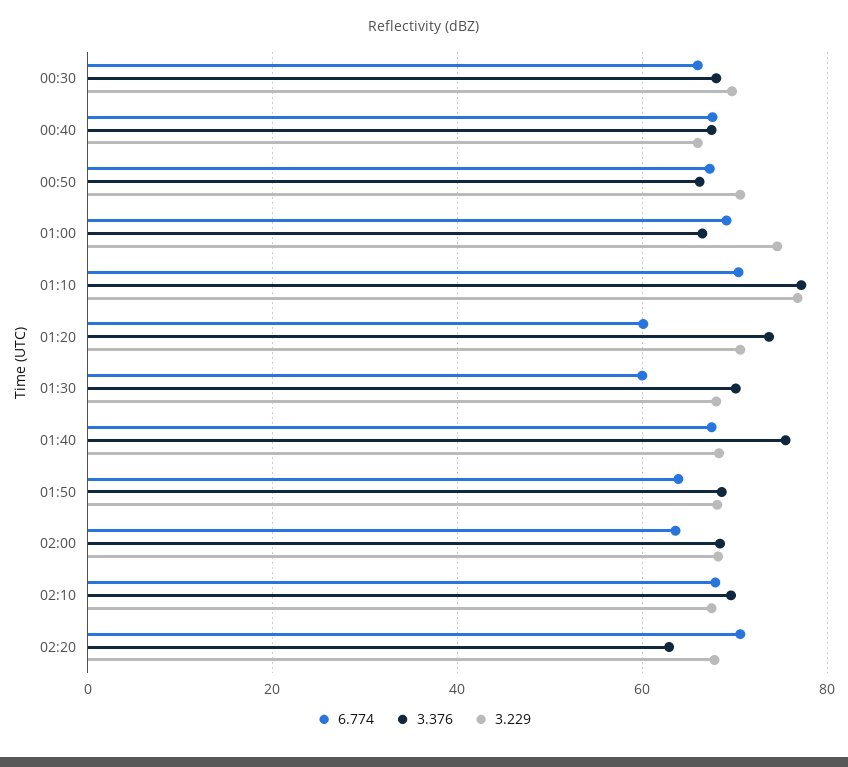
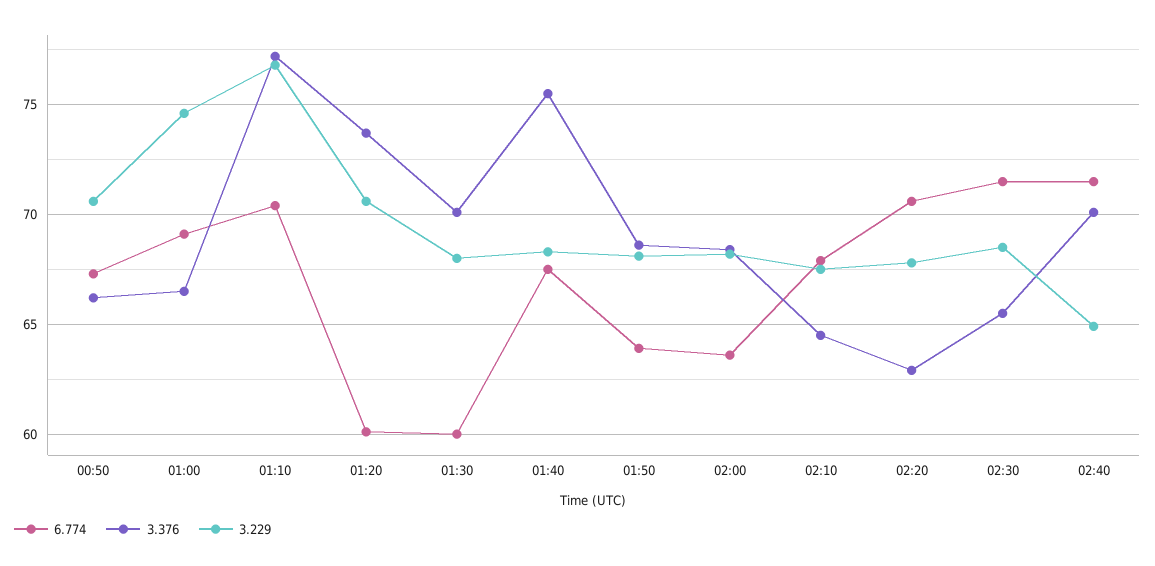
6.774, 00:30: 66 -> none
3.376, 00:30: 68 -> none
3.229, 00:30: 70 -> none
6.774, 00:40: 68 -> none
3.376, 00:40: 68 -> none
3.229, 00:40: 66 -> none
3.376, 02:10: 70 -> 64.5
6.774, 02:30: none -> 71.5
3.376, 02:30: none -> 65.5
3.229, 02:30: none -> 68.5
6.774, 02:40: none -> 71.5
3.376, 02:40: none -> 70
3.229, 02:40: none -> 65

